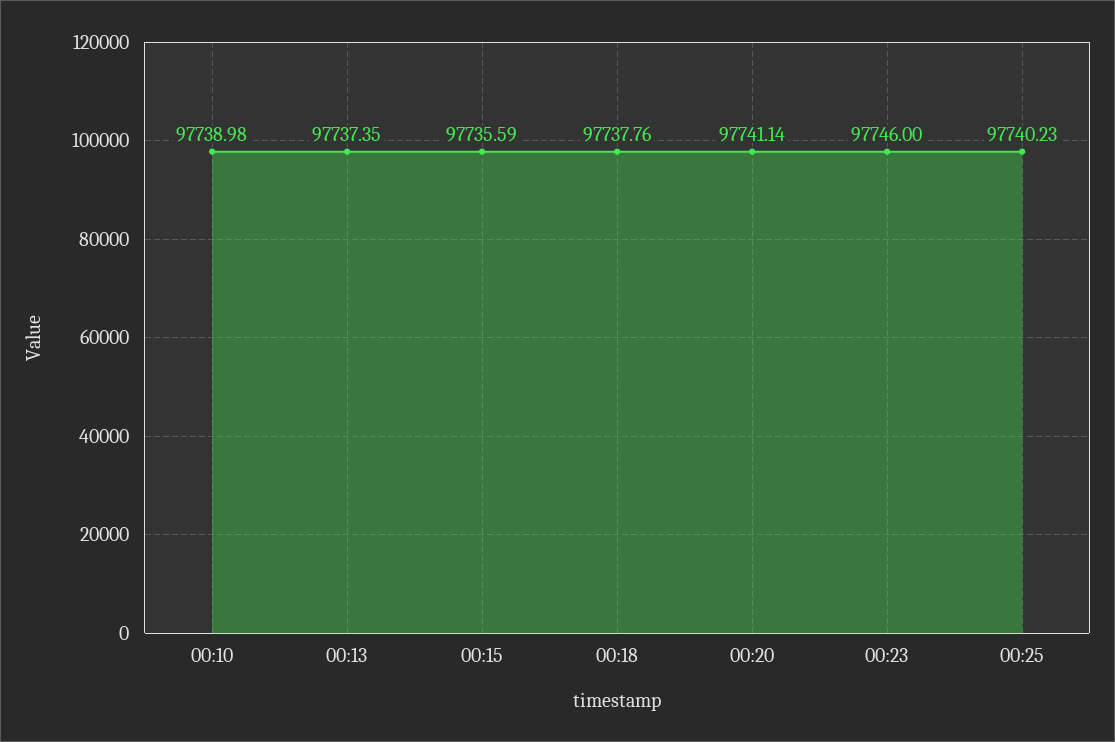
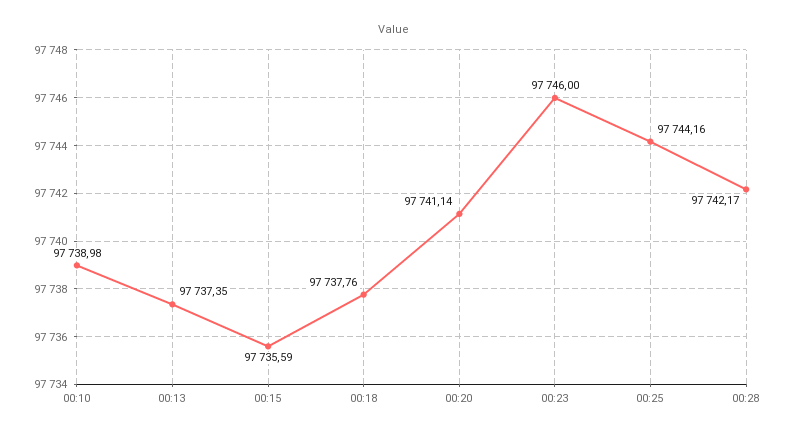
00:25: 97740.23 -> 97744.16
00:28: none -> 97742.17

